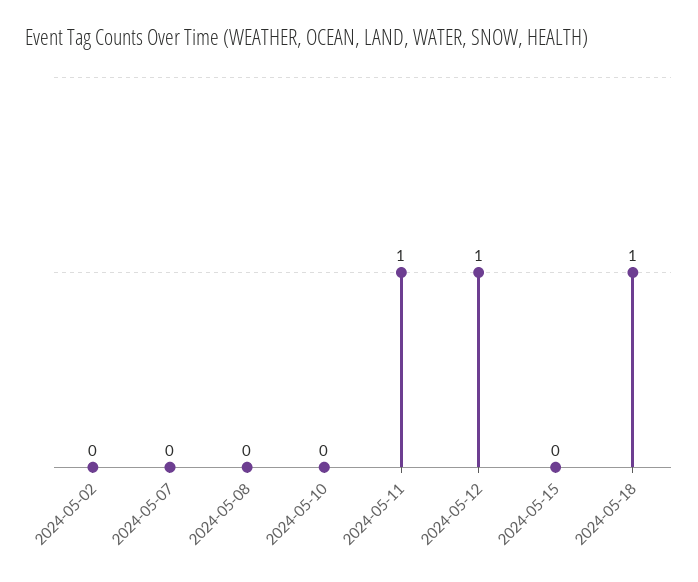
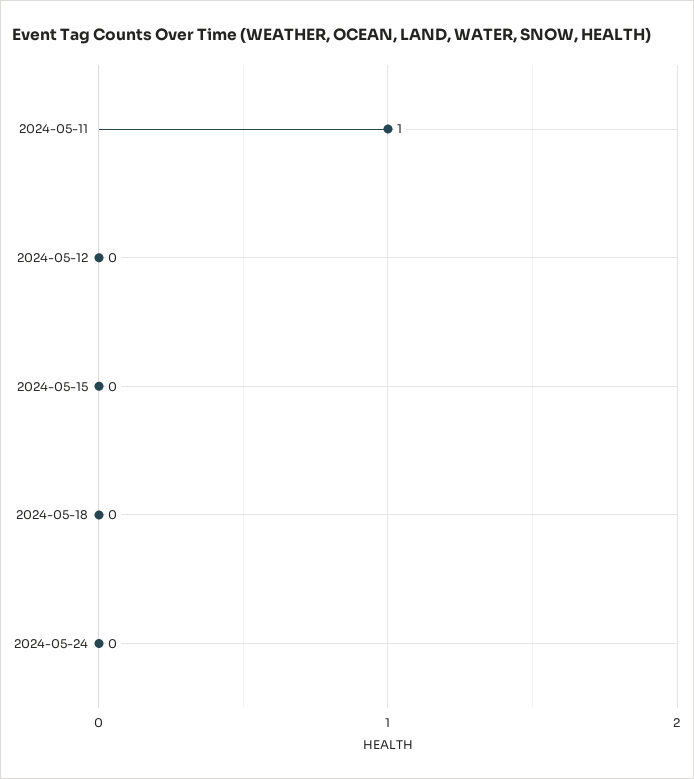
2024-05-02: 0 -> none
2024-05-07: 0 -> none
2024-05-08: 0 -> none
2024-05-10: 0 -> none
2024-05-12: 1 -> 0
2024-05-18: 1 -> 0
2024-05-24: none -> 0

